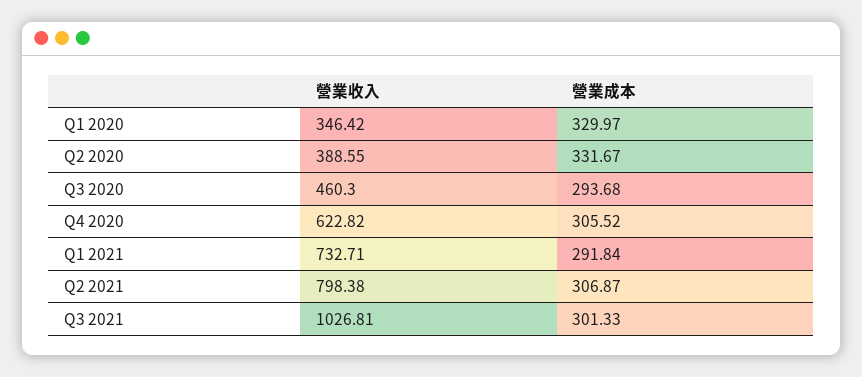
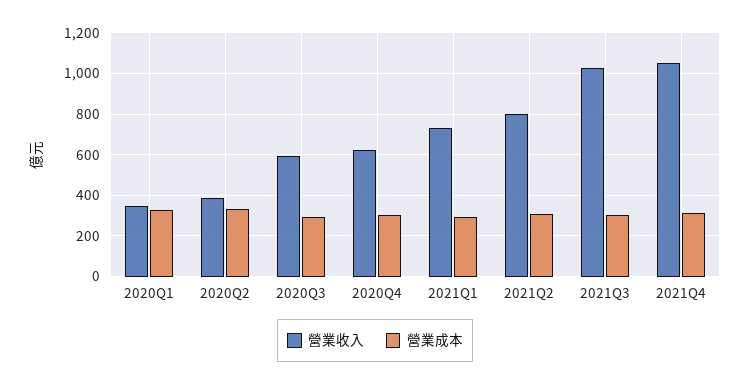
營業收入, Q3 2020: 460.3 -> 600
營業收入, 2021Q4: none -> 1050
營業成本, 2021Q4: none -> 300

